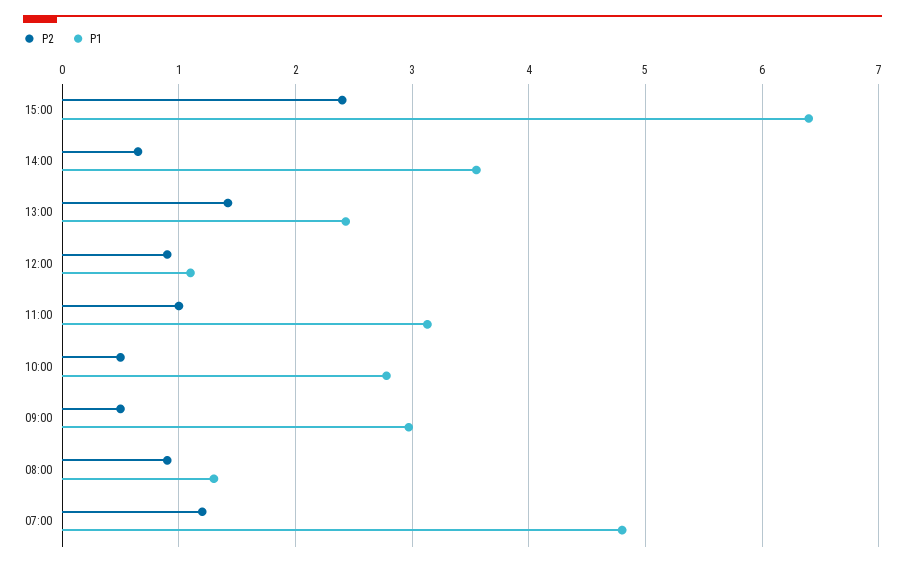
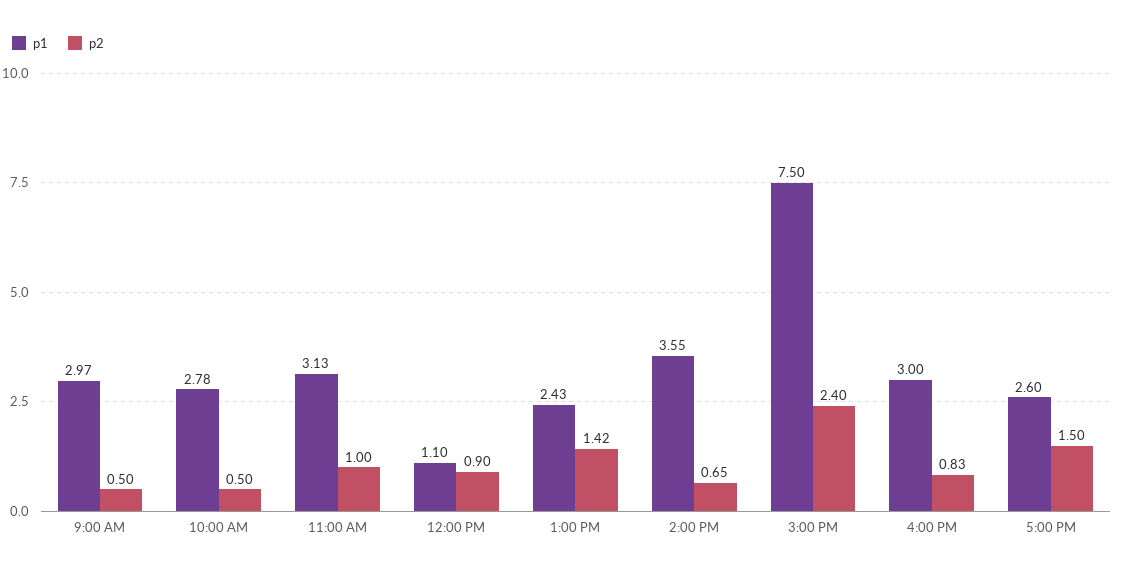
P1, 15:00: 6.4 -> 7.5
P2, 08:00: 0.9 -> none
P1, 08:00: 1.3 -> none
P2, 07:00: 1.2 -> none
P1, 07:00: 4.8 -> none
P1, 4:00 PM: none -> 3
P2, 4:00 PM: none -> 0.83
P1, 5:00 PM: none -> 2.6
P2, 5:00 PM: none -> 1.5

